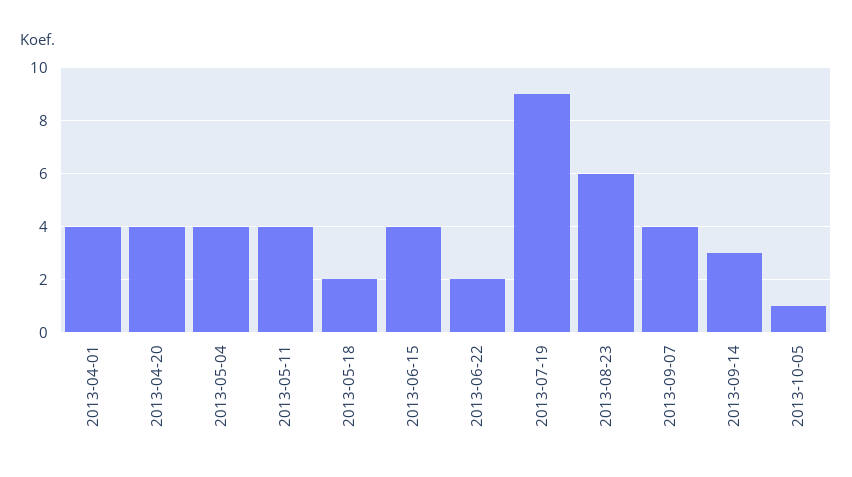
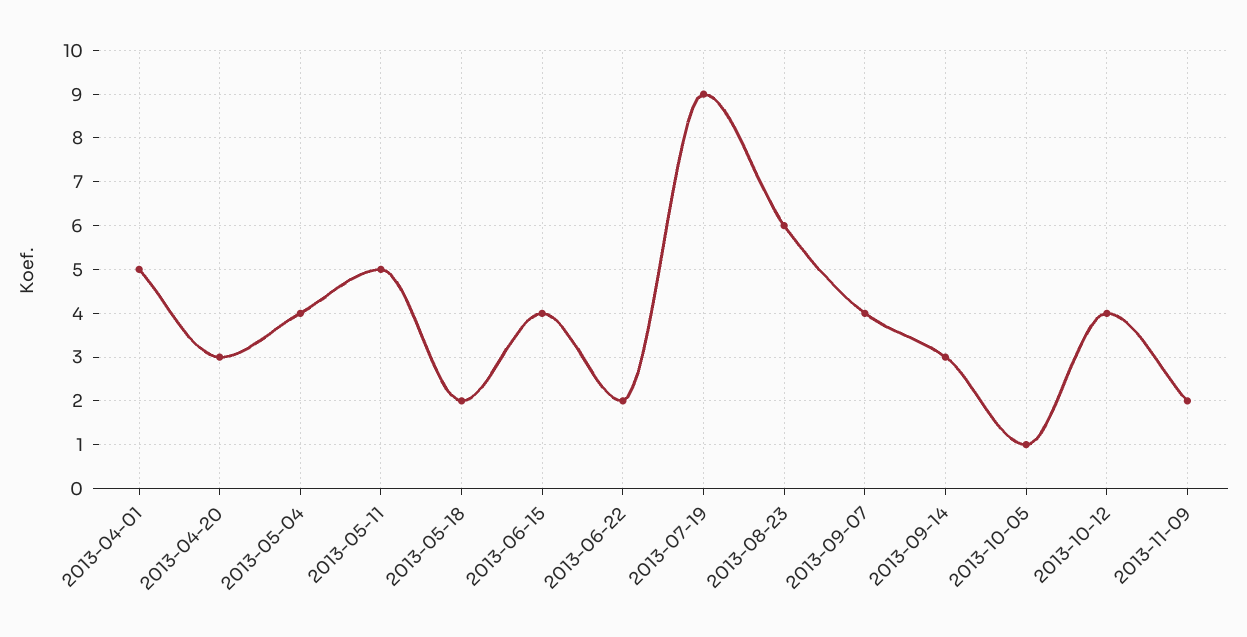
2013-04-01: 4 -> 5
2013-04-20: 4 -> 3
2013-05-11: 4 -> 5
2013-10-12: none -> 4
2013-11-09: none -> 2

